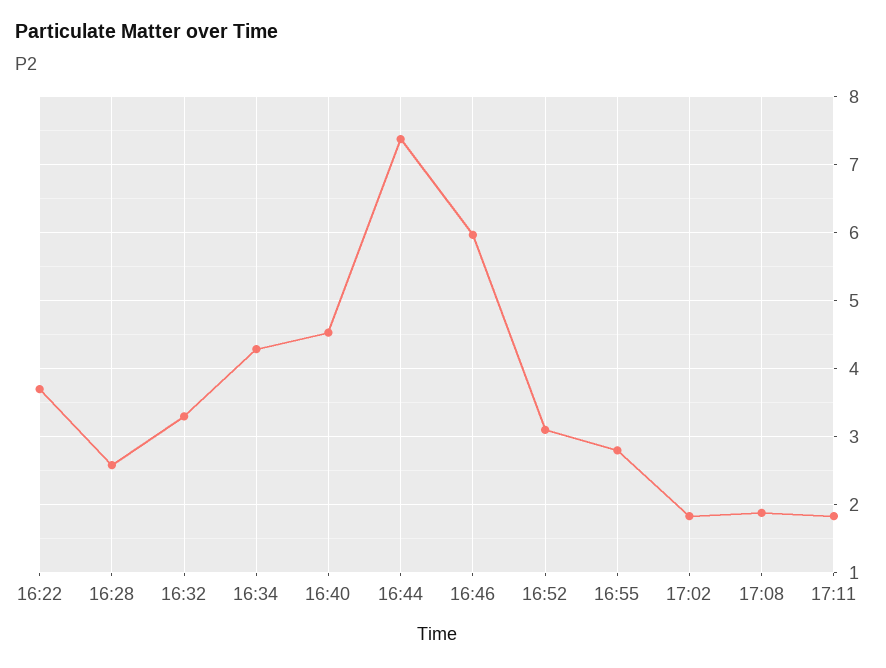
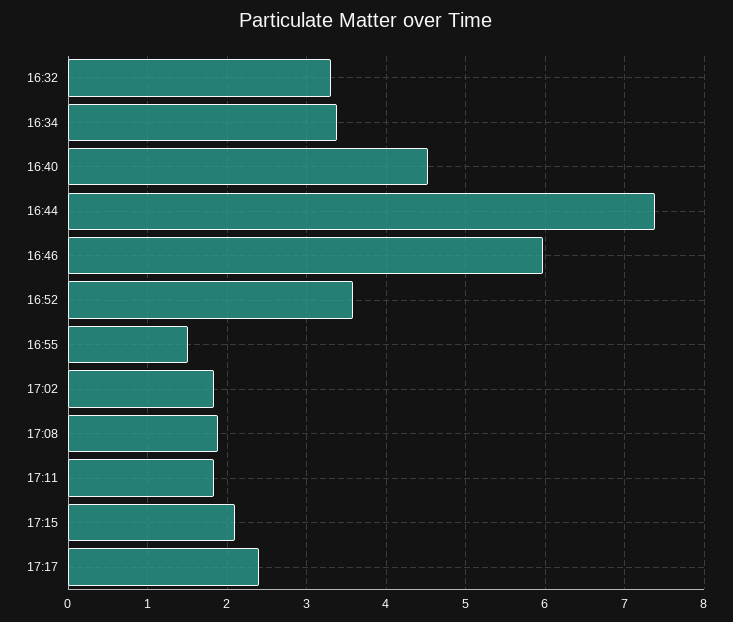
16:22: 3.7 -> none
16:28: 2.6 -> none
16:34: 4.3 -> 3.4
16:52: 3.1 -> 3.6
16:55: 2.8 -> 1.5
17:15: none -> 2.1
17:17: none -> 2.4

